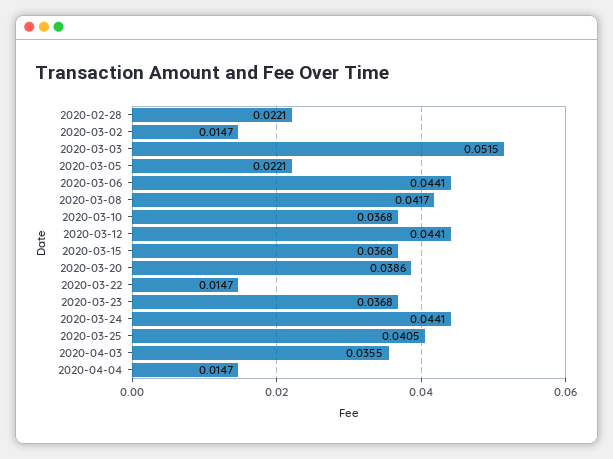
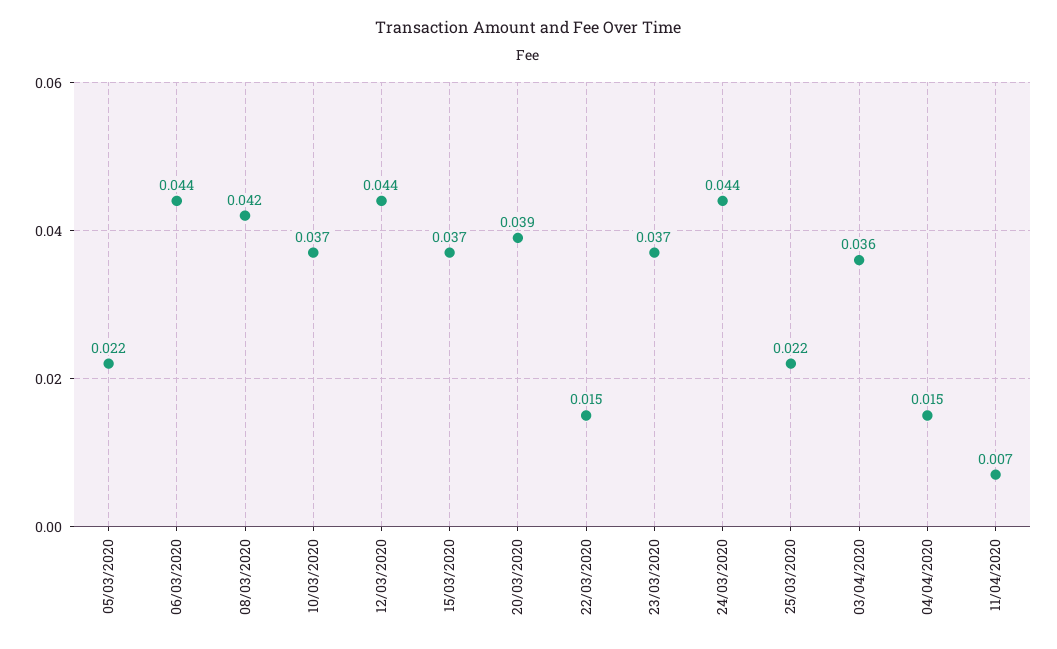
2020-02-28: 0.0221 -> none
2020-03-02: 0.0147 -> none
2020-03-03: 0.0515 -> none
2020-03-25: 0.0405 -> 0.022
11/04/2020: none -> 0.007

